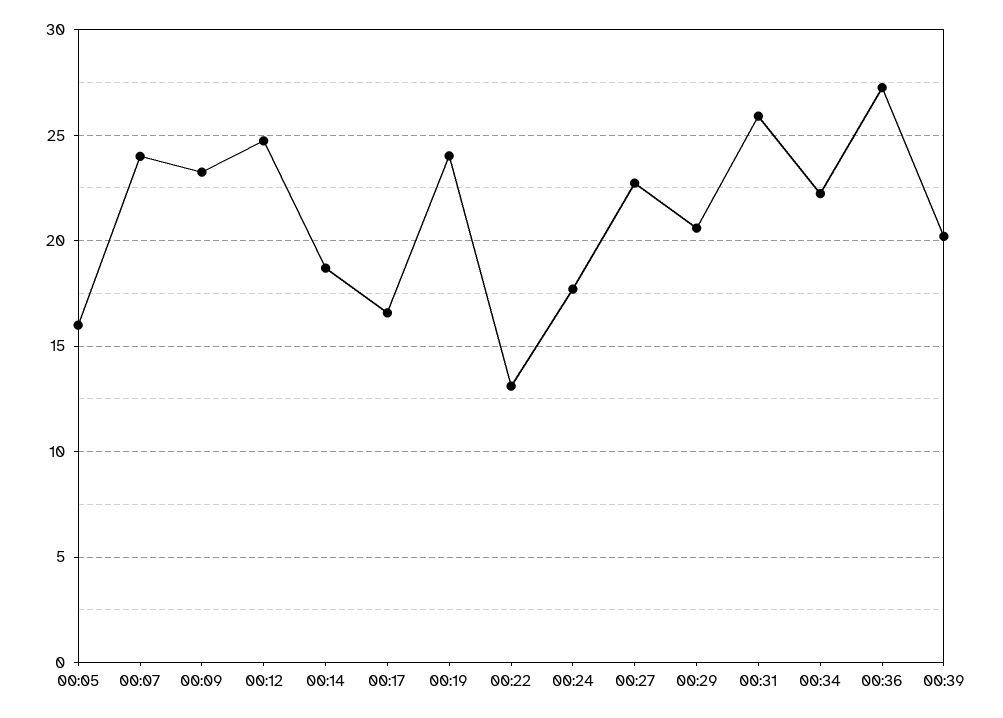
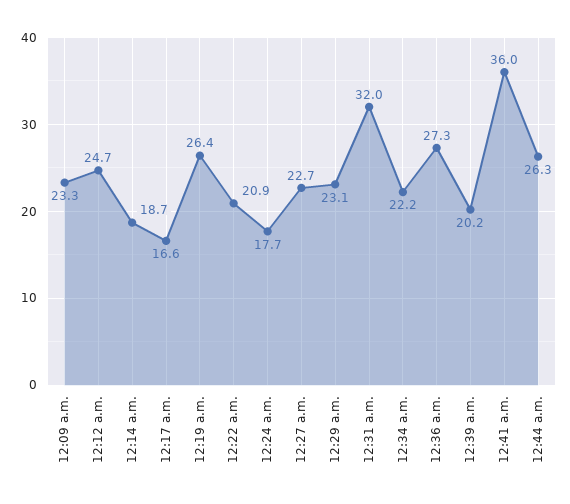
00:05: 16 -> none
00:07: 24 -> none
00:19: 24 -> 26.4
00:22: 13 -> 20.9
00:29: 20.5 -> 23.1
00:31: 26 -> 32
12:41 a.m.: none -> 36
12:44 a.m.: none -> 26.3

